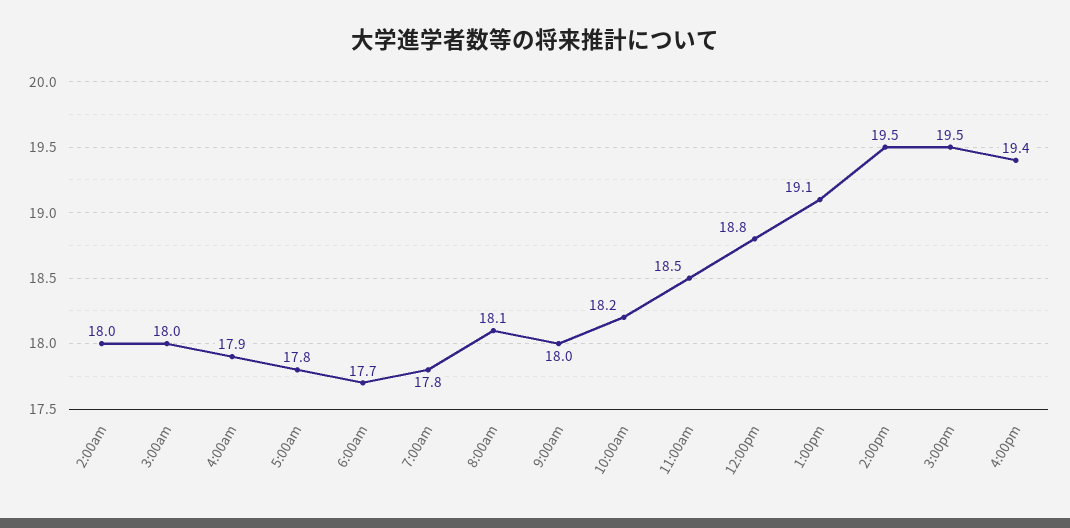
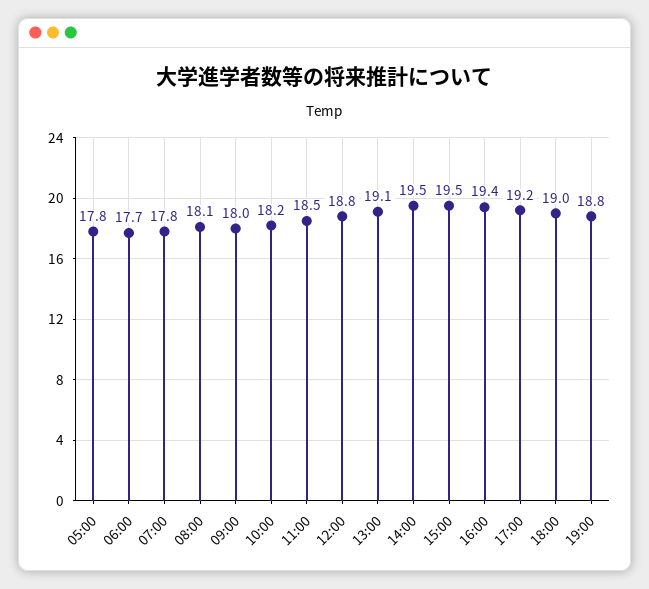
2:00am: 18 -> none
3:00am: 18 -> none
4:00am: 17.9 -> none
17:00: none -> 19.2
18:00: none -> 19
19:00: none -> 18.8

